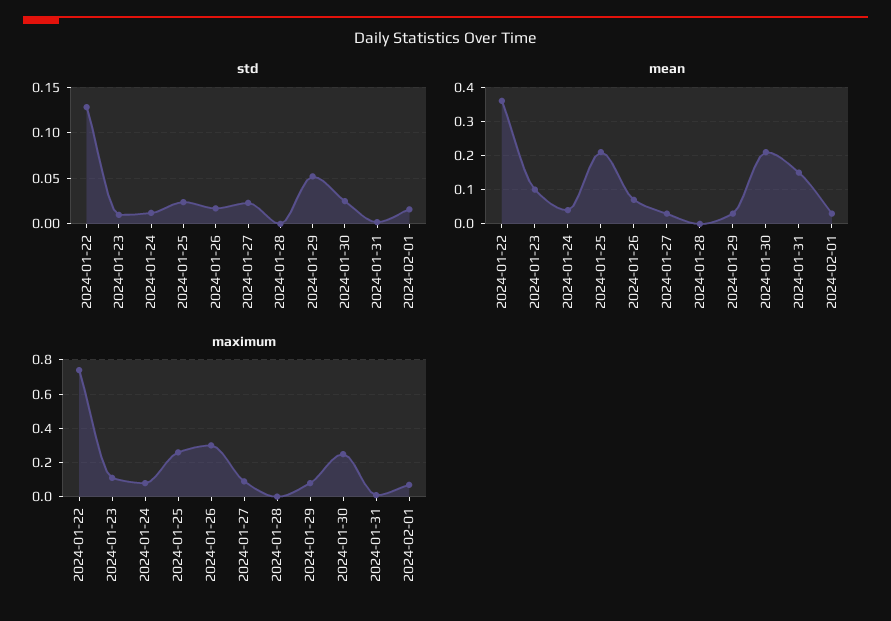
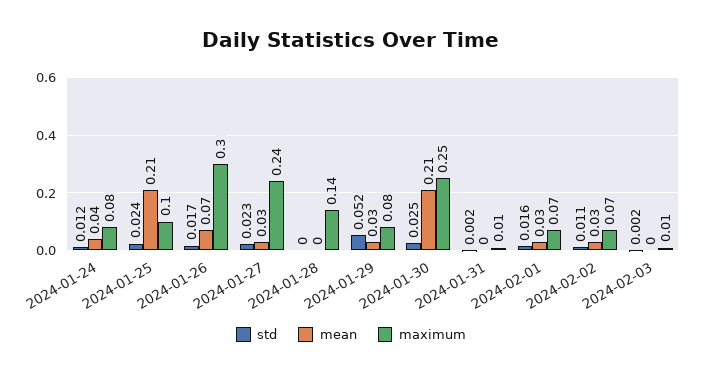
std, 2024-01-22: 0.13 -> none
std, 2024-01-23: 0.01 -> none
mean, 2024-01-22: 0.35 -> none
mean, 2024-01-23: 0.1 -> none
mean, 2024-01-31: 0.15 -> 0
maximum, 2024-01-22: 0.75 -> none
maximum, 2024-01-23: 0.1 -> none
maximum, 2024-01-25: 0.25 -> 0.1
maximum, 2024-01-27: 0.1 -> 0.24
maximum, 2024-01-28: 0 -> 0.14
std, 2024-02-02: none -> 0.011
mean, 2024-02-02: none -> 0.03
maximum, 2024-02-02: none -> 0.07
std, 2024-02-03: none -> 0.002
mean, 2024-02-03: none -> 0
maximum, 2024-02-03: none -> 0.01

